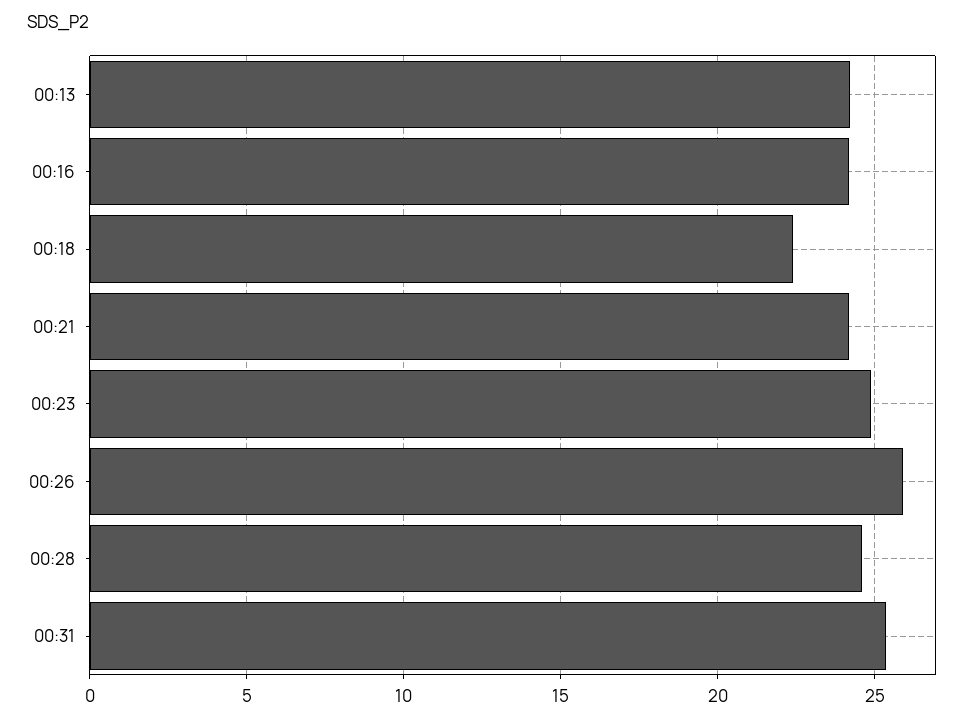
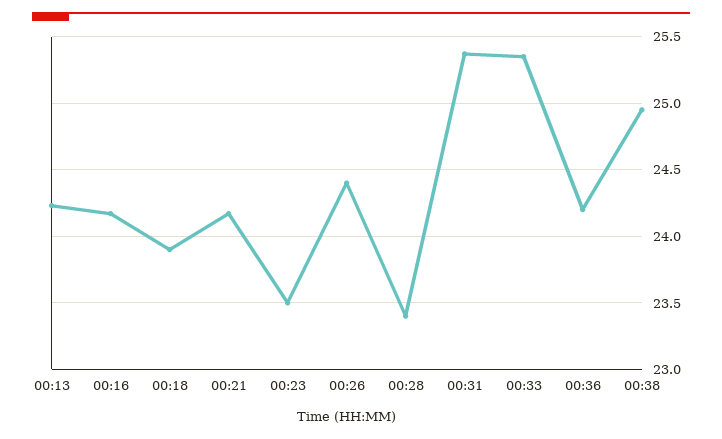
00:18: 22.5 -> 23.9
00:23: 25 -> 23.5
00:26: 26 -> 24.4
00:28: 24.5 -> 23.4
00:33: none -> 25.35
00:36: none -> 24.2
00:38: none -> 24.95

